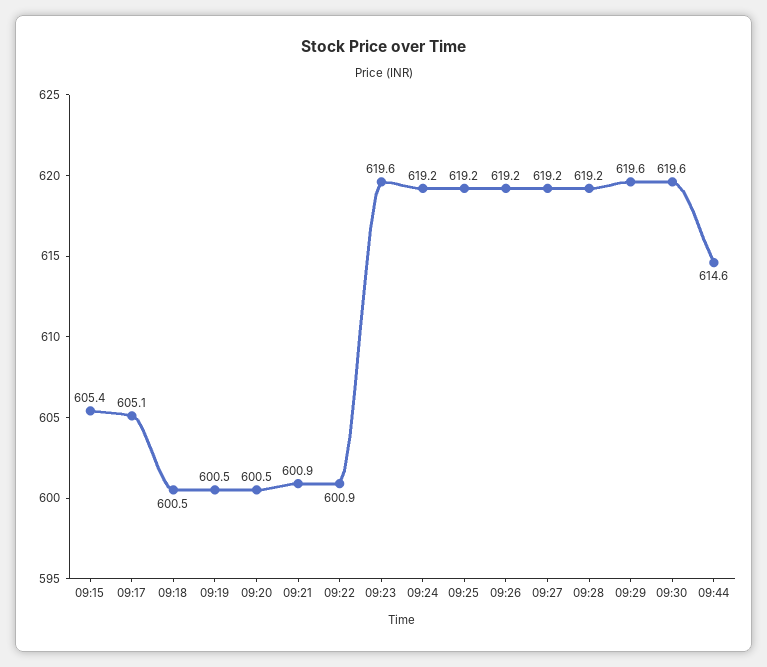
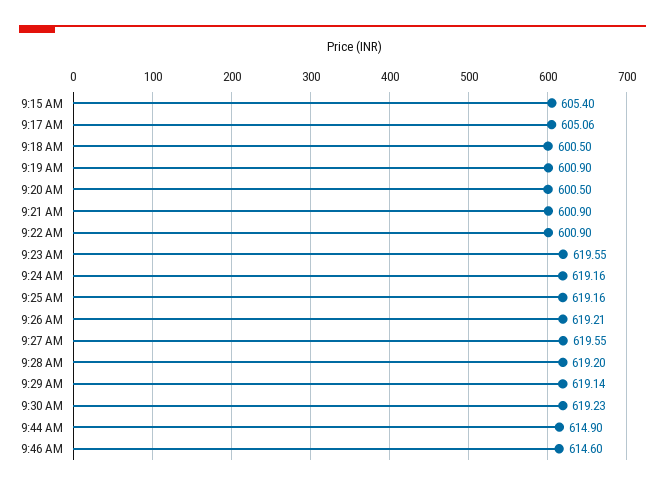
09:19: 600.5 -> 600.9
09:27: 619.2 -> 619.55
09:29: 619.6 -> 619.14
09:30: 619.6 -> 619.23
09:44: 614.6 -> 614.9
9:46 AM: none -> 614.6

